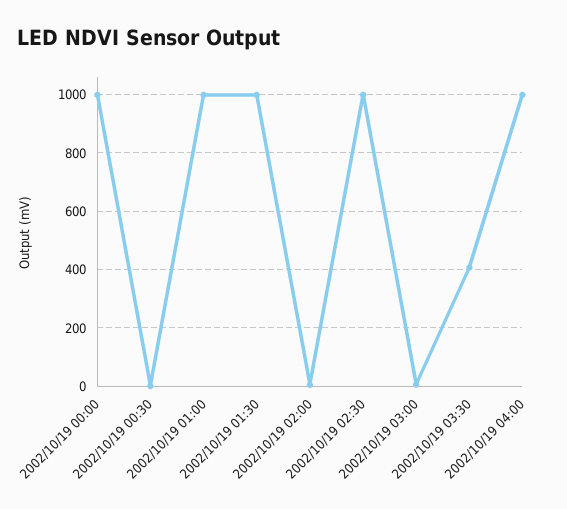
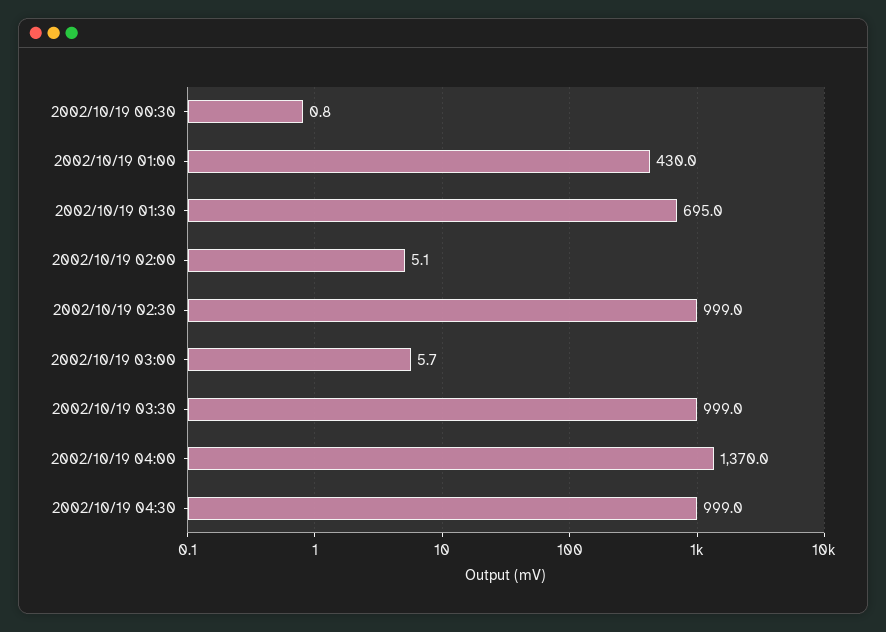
2002/10/19 00:00: 1000 -> none
2002/10/19 01:00: 1000 -> 430
2002/10/19 01:30: 1000 -> 695
2002/10/19 03:30: 400 -> 999
2002/10/19 04:00: 1000 -> 1370
2002/10/19 04:30: none -> 999

